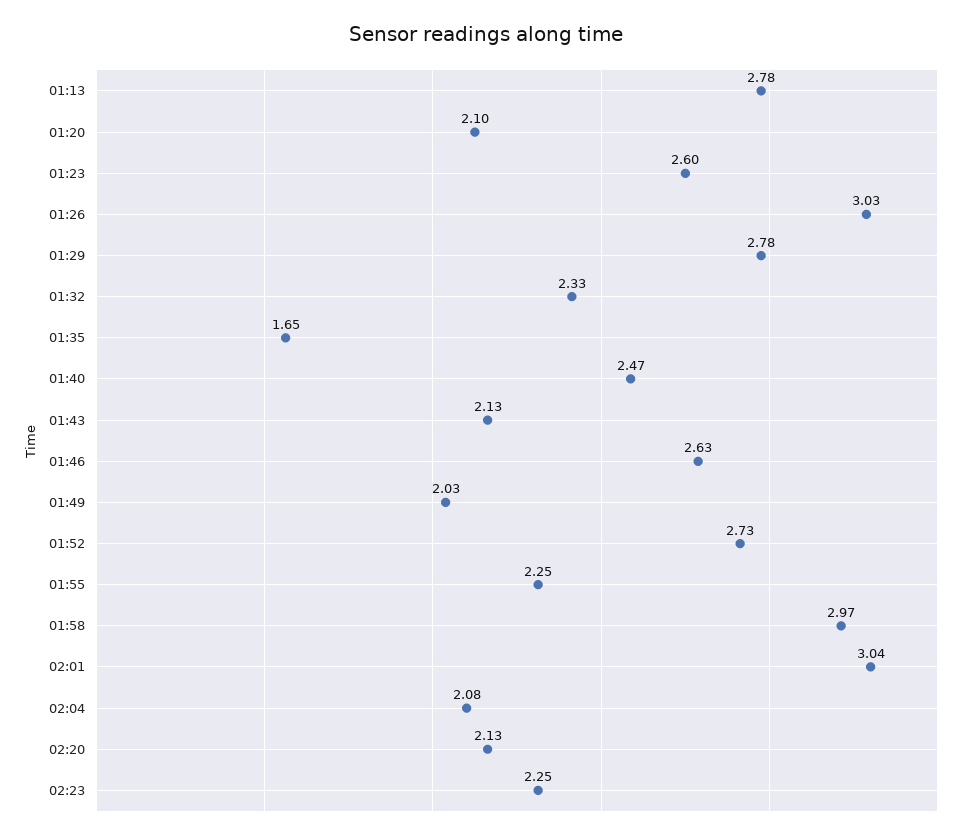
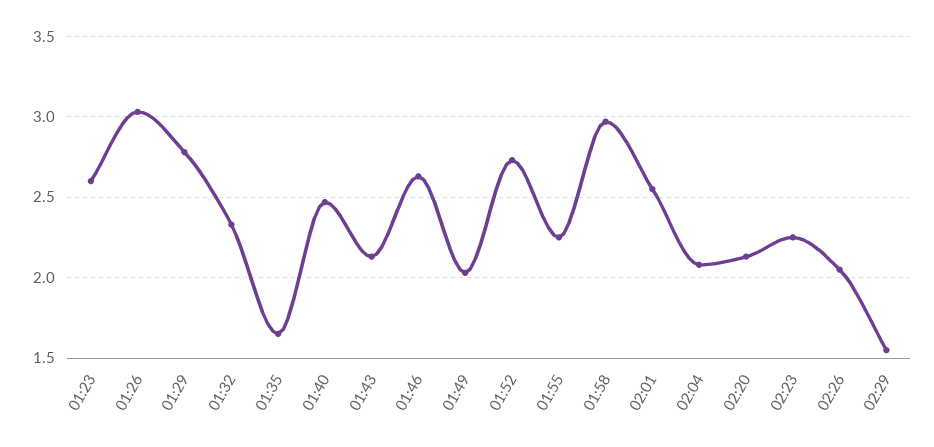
01:13: 2.78 -> none
01:20: 2.1 -> none
02:01: 3.04 -> 2.55
02:26: none -> 2.05
02:29: none -> 1.55

